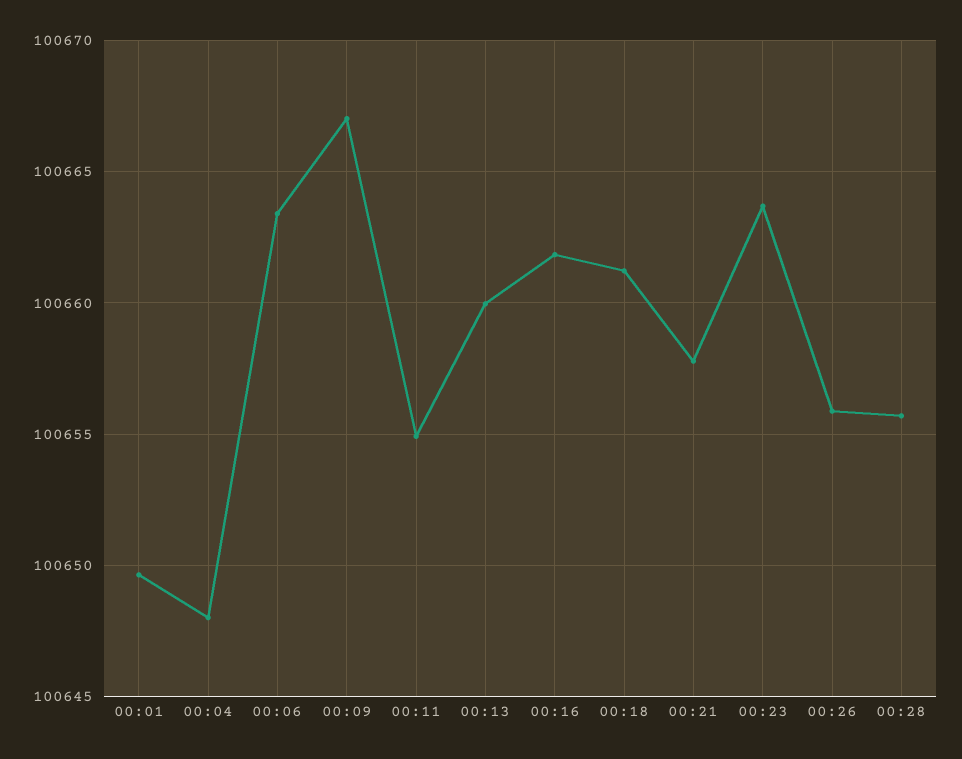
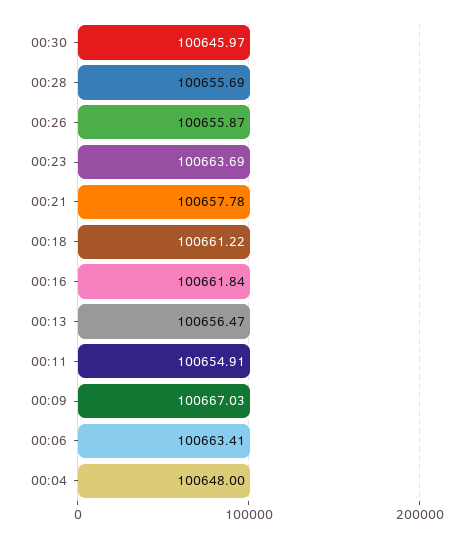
00:01: 100649.5 -> none
00:13: 100660 -> 100656.47
00:30: none -> 100645.97

